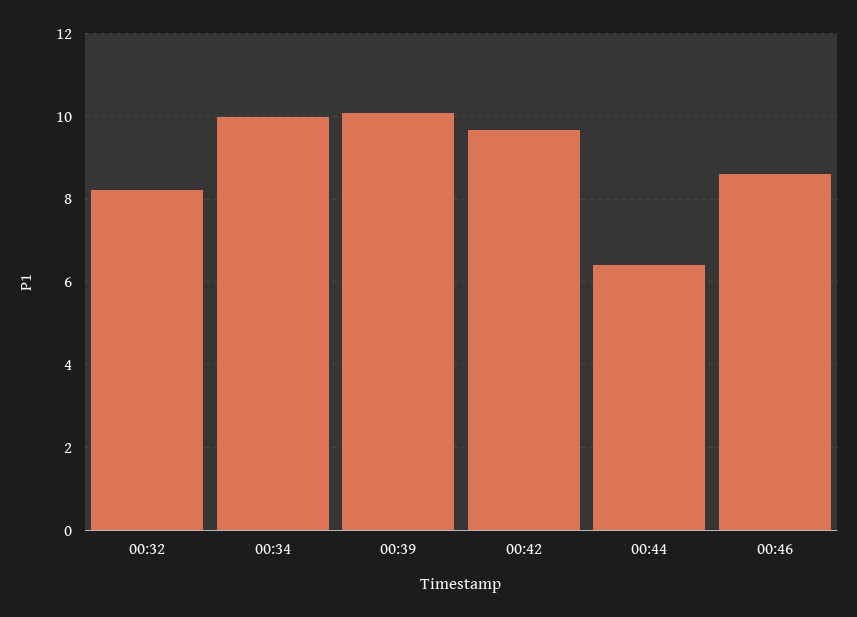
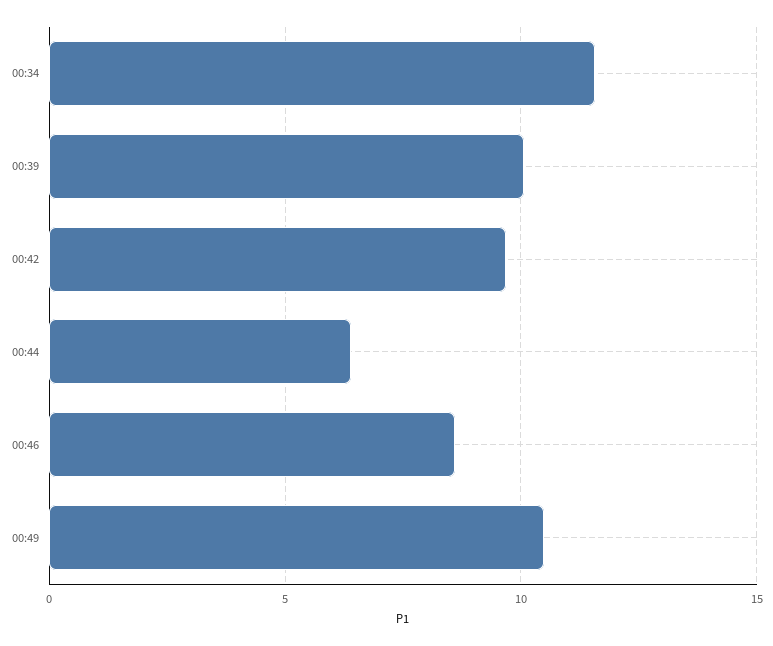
00:32: 8.2 -> none
00:34: 10 -> 11.5
00:49: none -> 10.5

